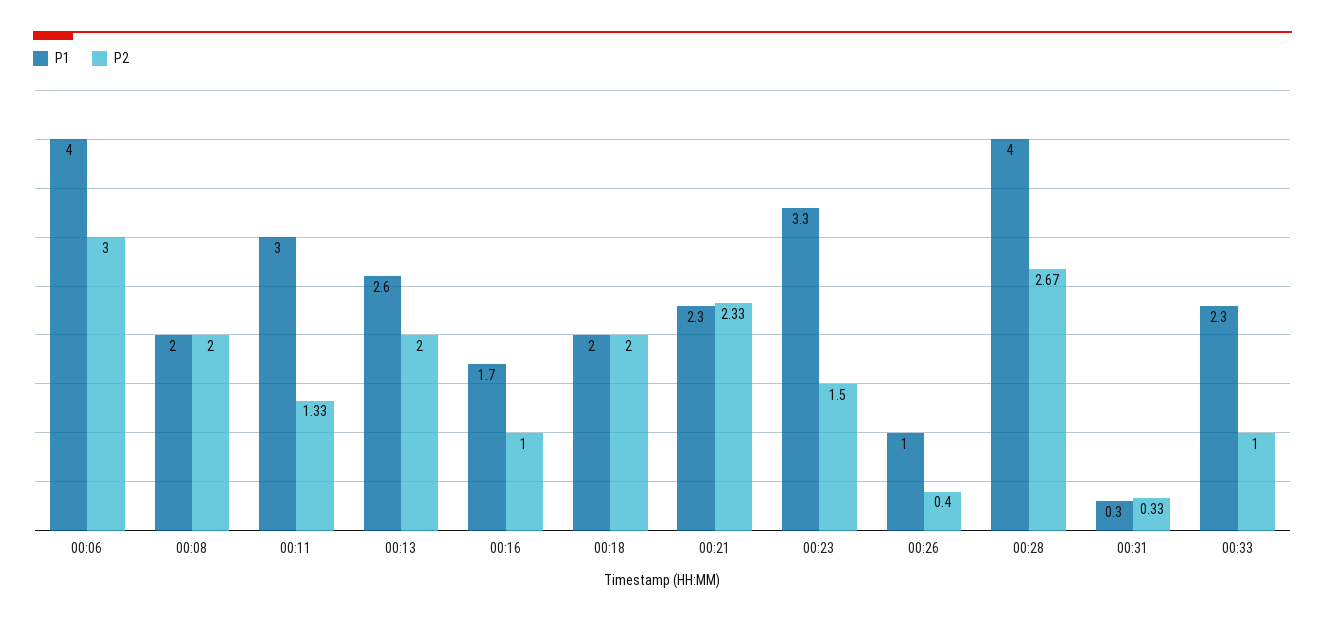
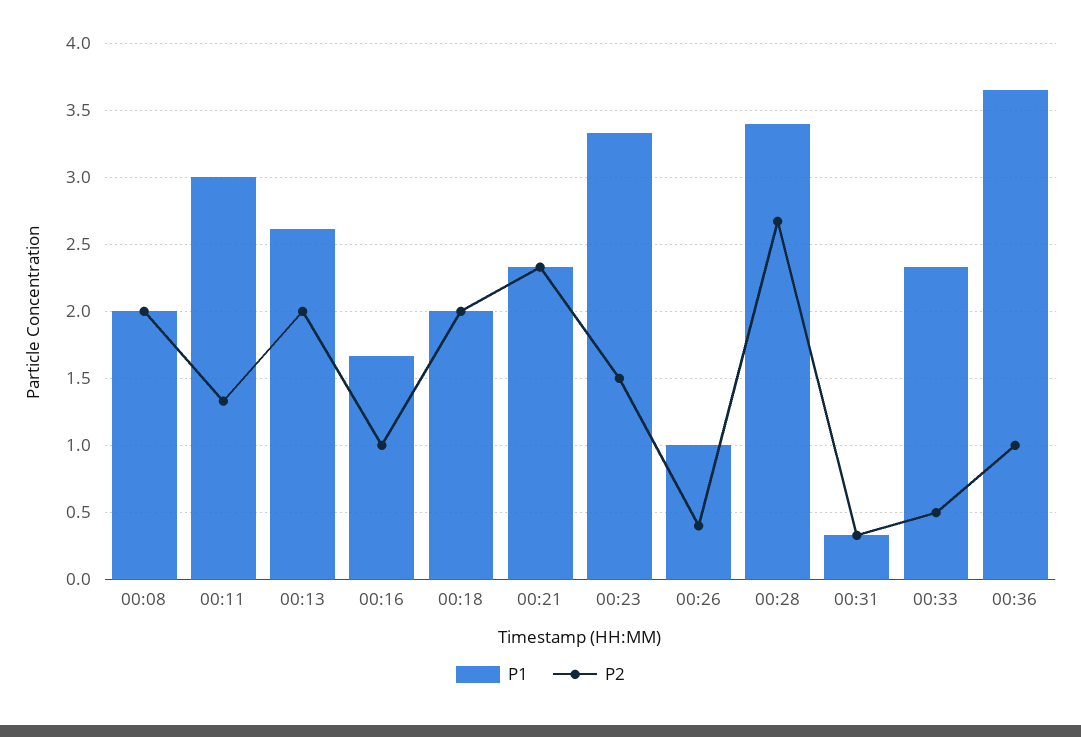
P1, 00:06: 4 -> none
P2, 00:06: 3 -> none
P1, 00:28: 4 -> 3.4
P2, 00:33: 1 -> 0.5
P1, 00:36: none -> 3.65
P2, 00:36: none -> 1

